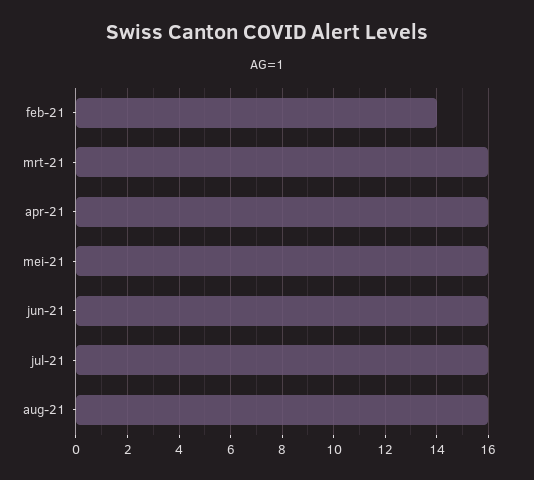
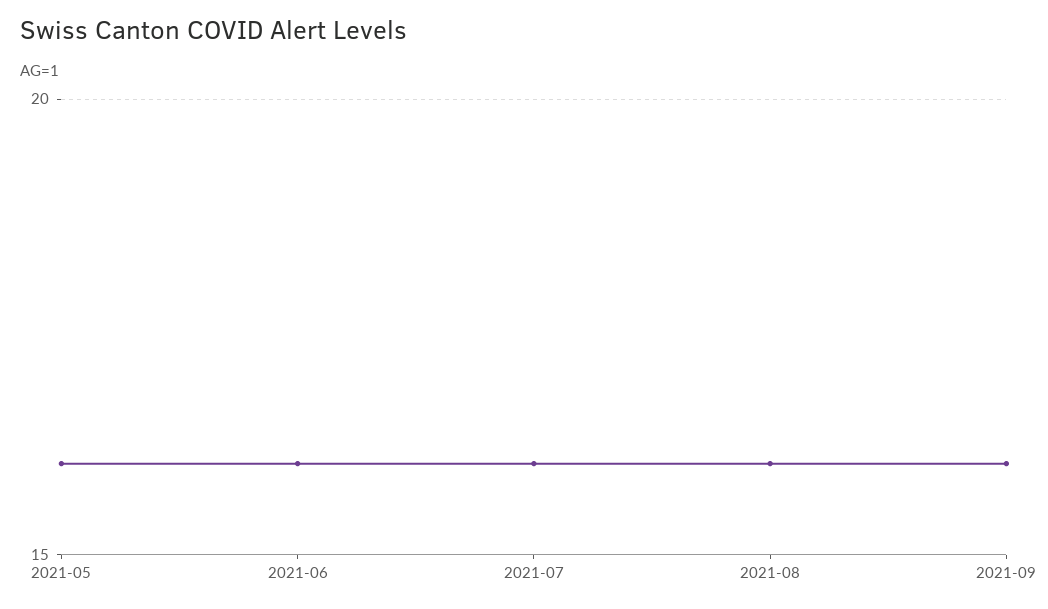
feb-21: 14 -> none
mrt-21: 16 -> none
apr-21: 16 -> none
2021-09: none -> 16

